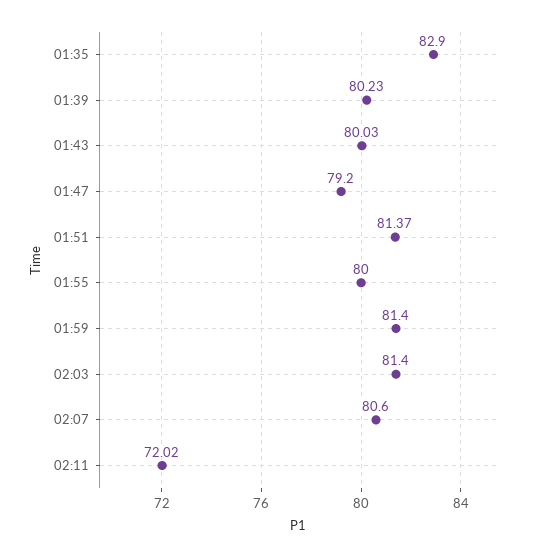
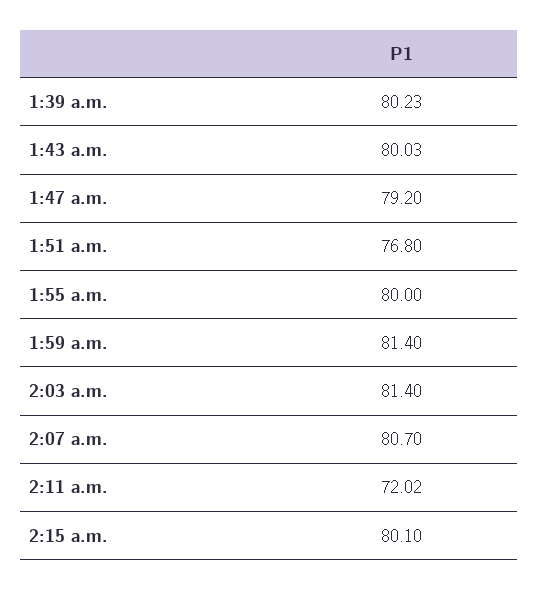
01:35: 82.9 -> none
01:51: 81.37 -> 76.8
02:07: 80.6 -> 80.7
2:15 a.m.: none -> 80.1

